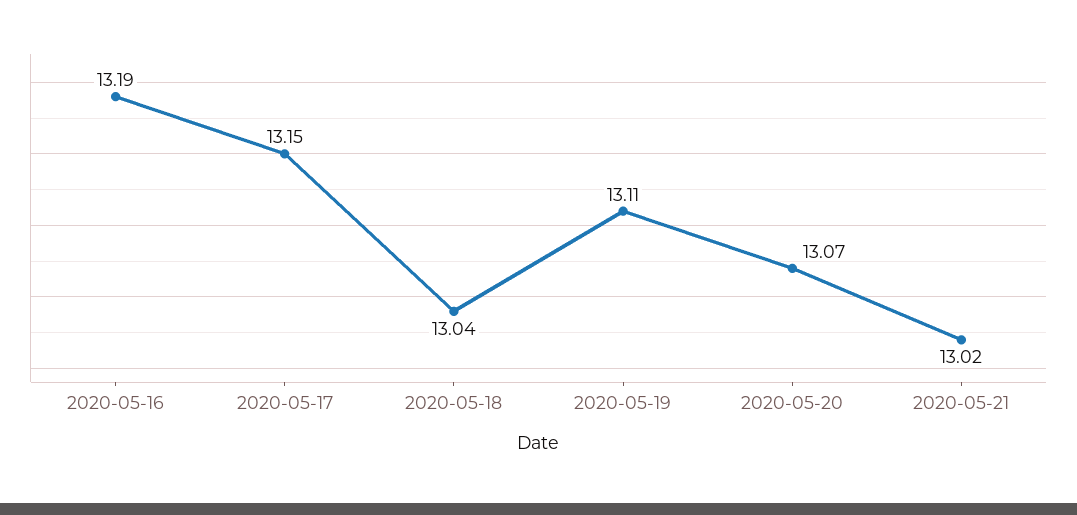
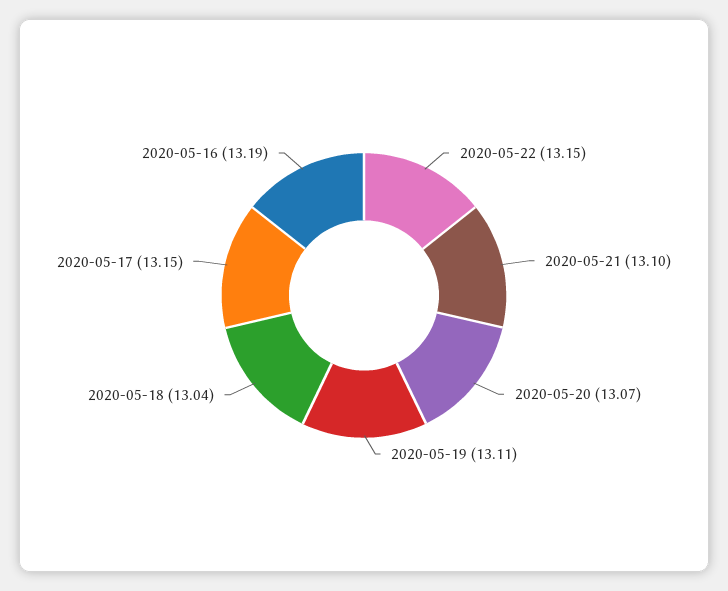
2020-05-21: 13.02 -> 13.1
2020-05-22: none -> 13.15

